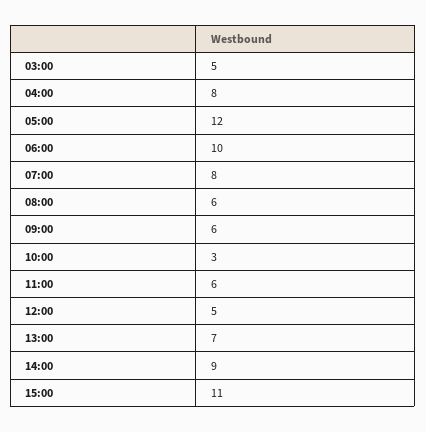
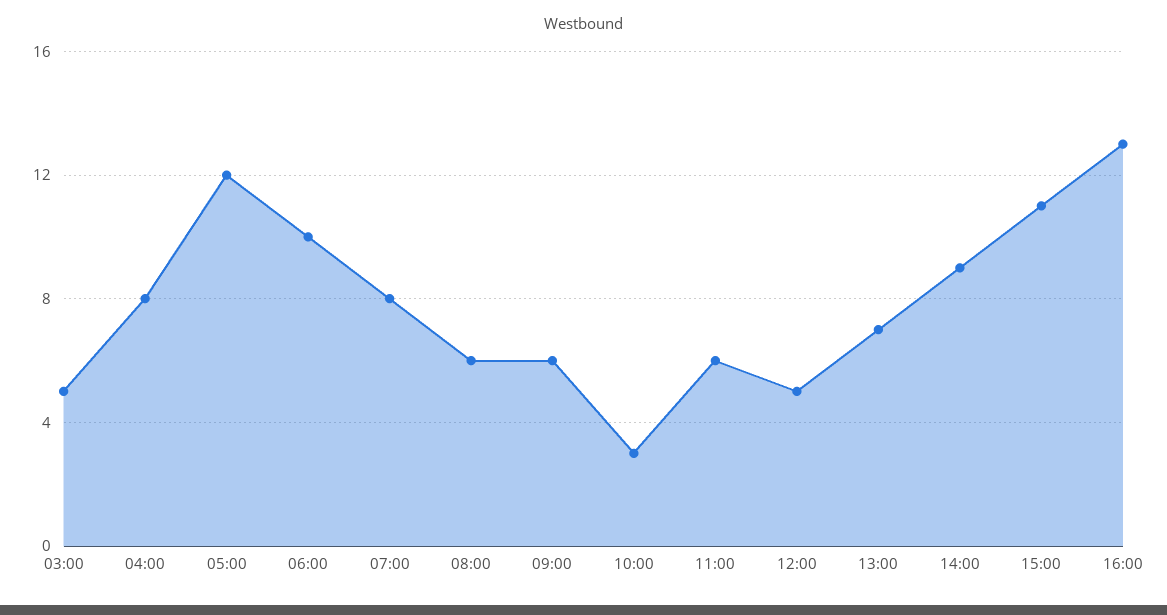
16:00: none -> 13

